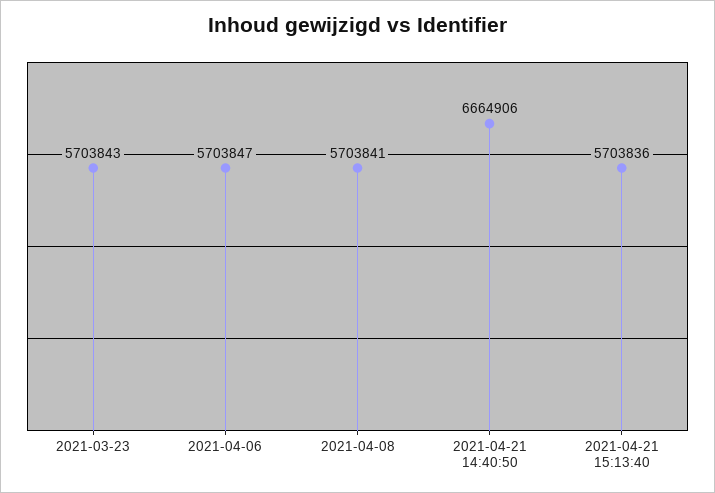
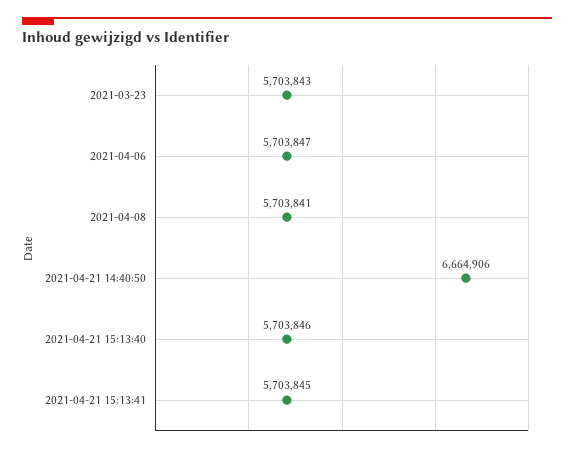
2021-04-21 15:13:40: 5703836 -> 5703846
2021-04-21 15:13:41: none -> 5703845

